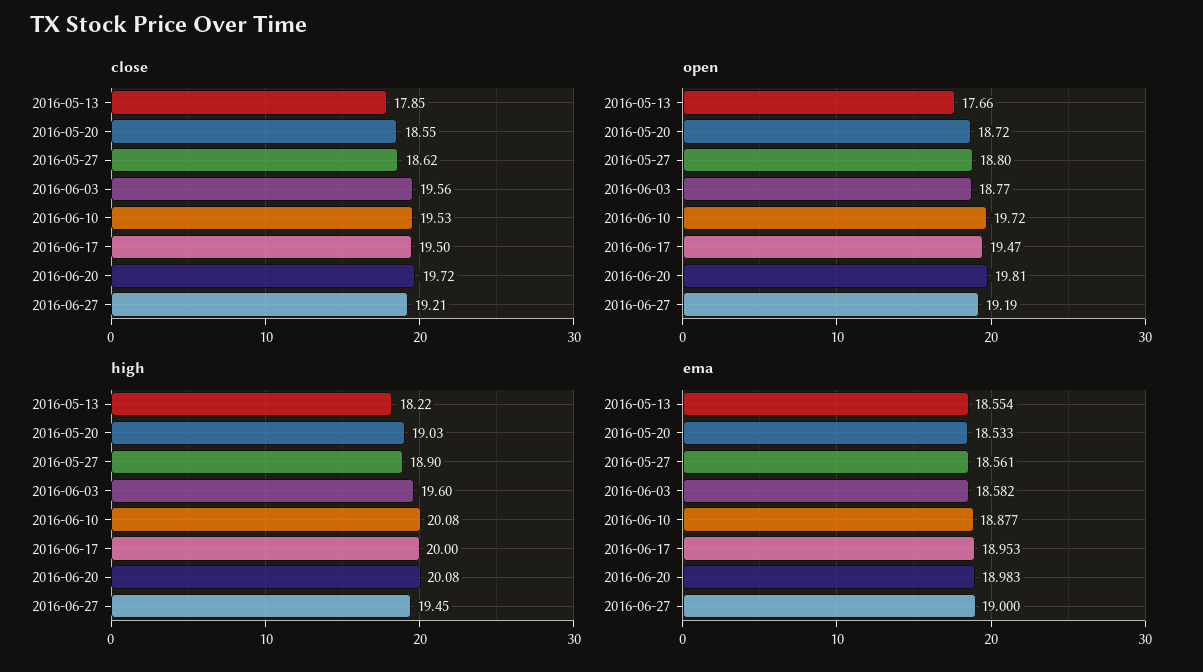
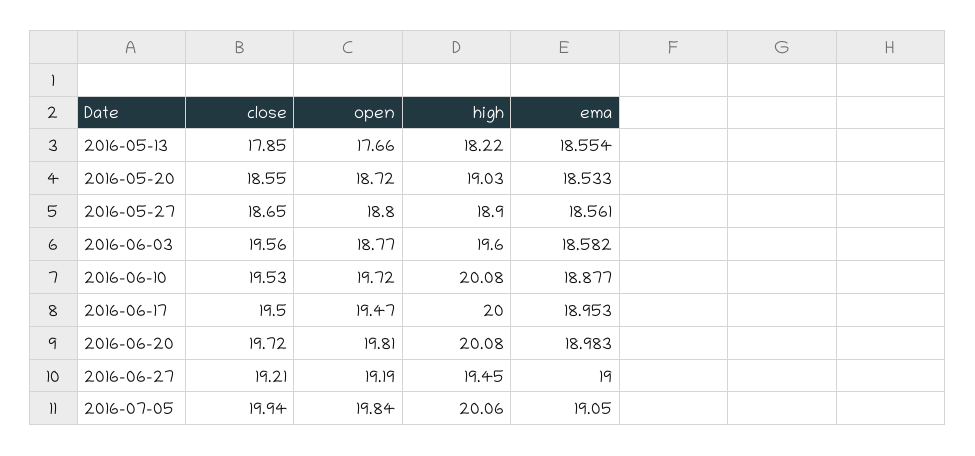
close, 2016-05-27: 18.62 -> 18.65
close, 2016-07-05: none -> 19.94
open, 2016-07-05: none -> 19.84
high, 2016-07-05: none -> 20.06
ema, 2016-07-05: none -> 19.05

